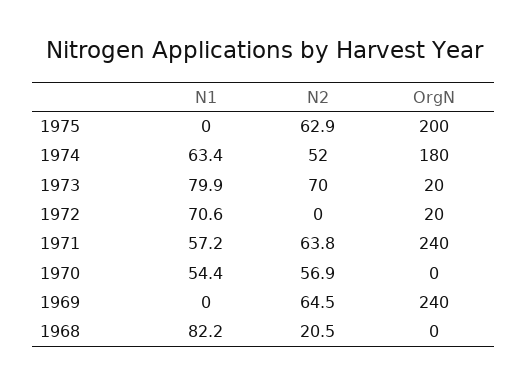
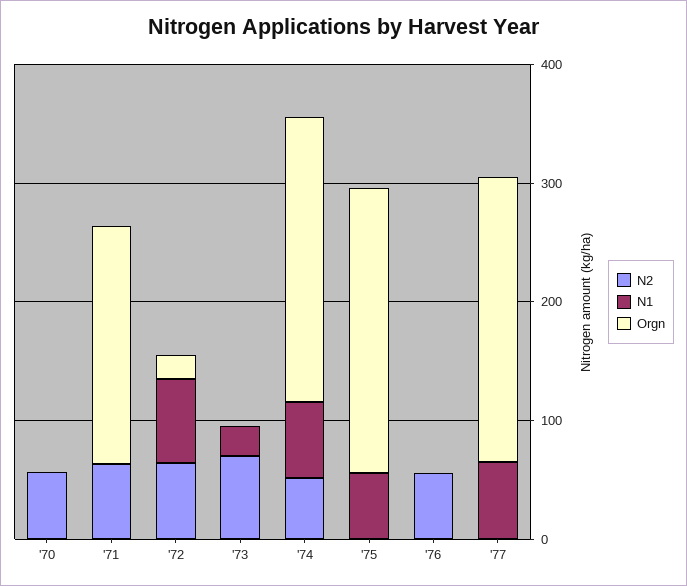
N1, 1975: 0 -> 60
N2, 1975: 62.9 -> 0
OrgN, 1975: 200 -> 240
OrgN, 1974: 180 -> 240
N1, 1973: 79.9 -> 20
OrgN, 1973: 20 -> 0
N2, 1972: 0 -> 60
N1, 1971: 57.2 -> 0
OrgN, 1971: 240 -> 200
N1, 1970: 54.4 -> 0
N1, 1969: 0 -> none
N2, 1969: 64.5 -> none
OrgN, 1969: 240 -> none
N1, 1968: 82.2 -> none
N2, 1968: 20.5 -> none
OrgN, 1968: 0 -> none
N2, '76: none -> 60
N1, '76: none -> 0
OrgN, '76: none -> 0
N2, '77: none -> 0
N1, '77: none -> 60
OrgN, '77: none -> 240

